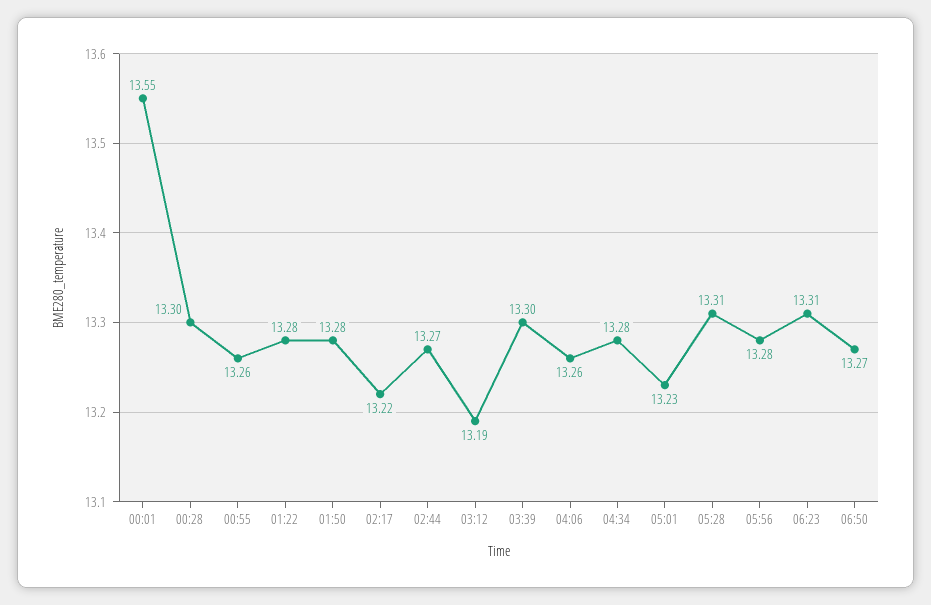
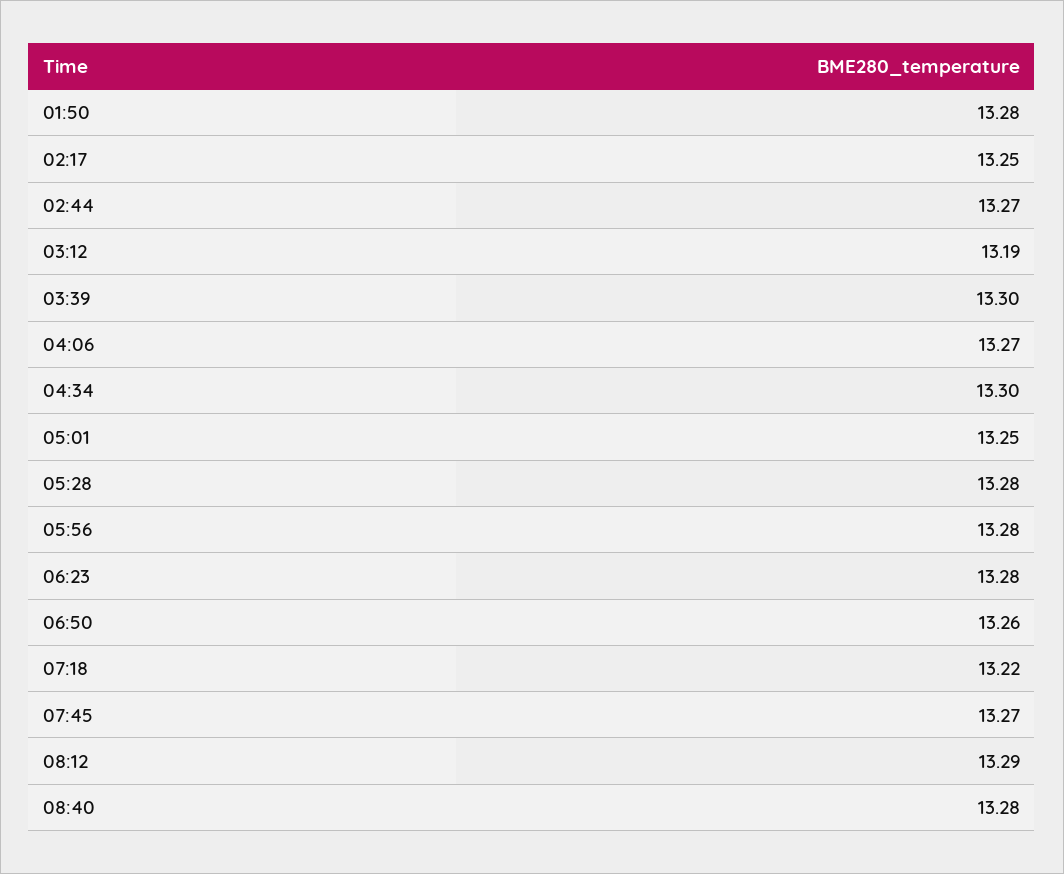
00:01: 13.55 -> none
00:28: 13.3 -> none
00:55: 13.26 -> none
01:22: 13.28 -> none
02:17: 13.22 -> 13.25
04:06: 13.26 -> 13.27
04:34: 13.28 -> 13.3
05:01: 13.23 -> 13.25
05:28: 13.31 -> 13.28
06:23: 13.31 -> 13.28
06:50: 13.27 -> 13.26
07:18: none -> 13.22
07:45: none -> 13.27
08:12: none -> 13.29
08:40: none -> 13.28

